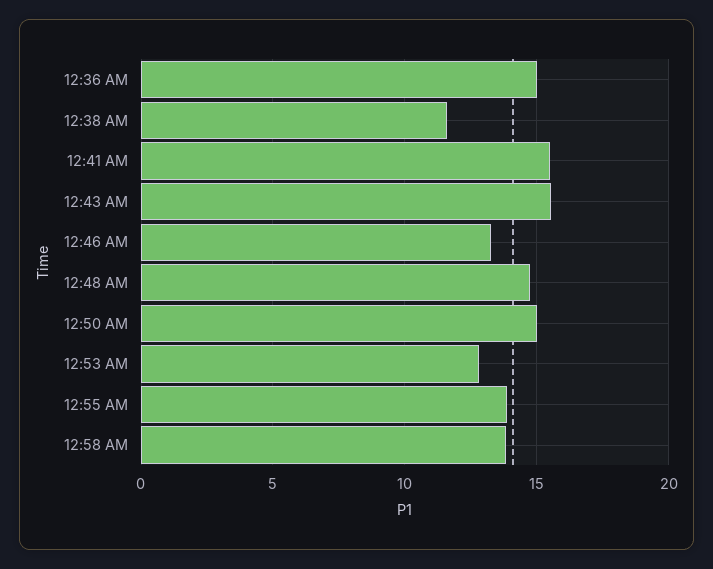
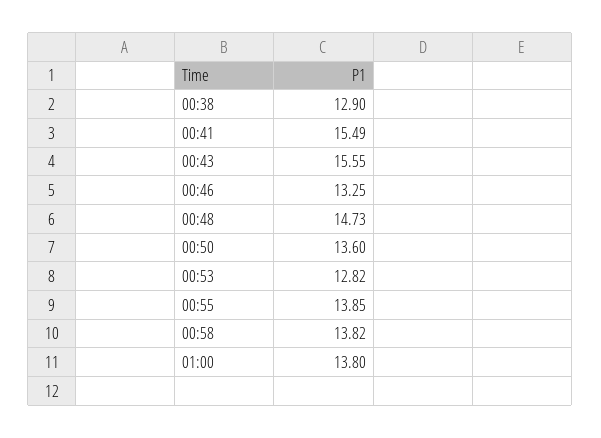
12:36 AM: 15 -> none
12:38 AM: 11.5 -> 12.9
12:50 AM: 15 -> 13.6
01:00: none -> 13.8

